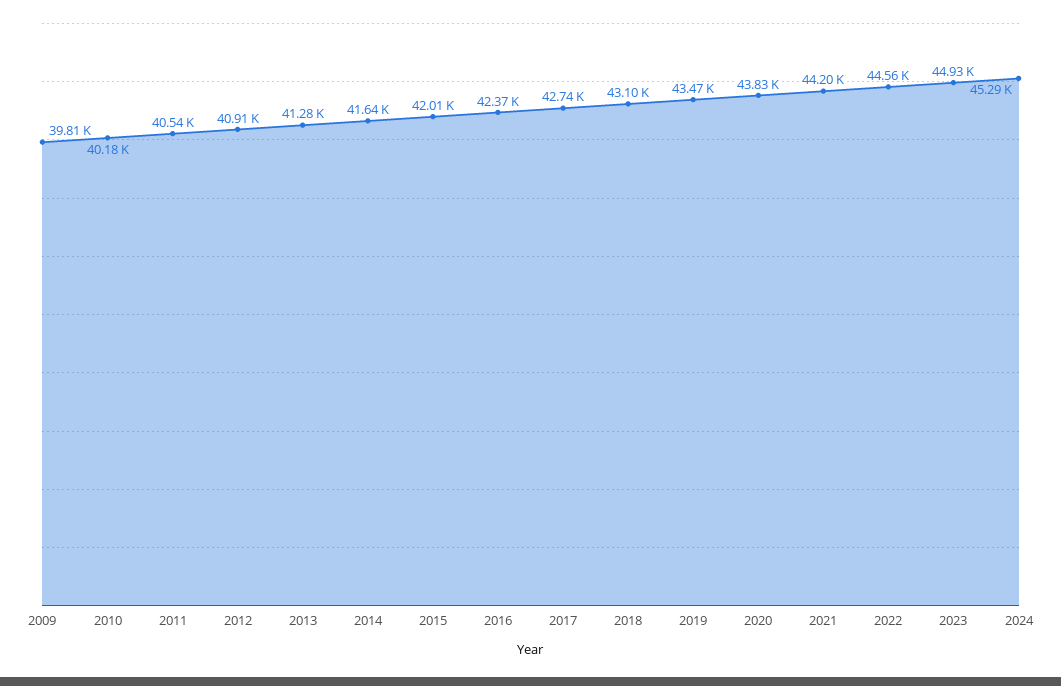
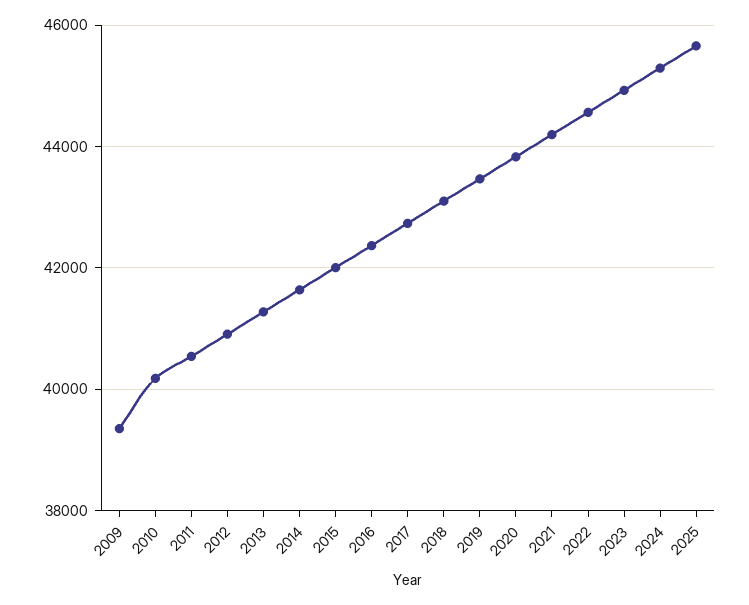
2009: 39810 -> 39400
2025: none -> 45600

